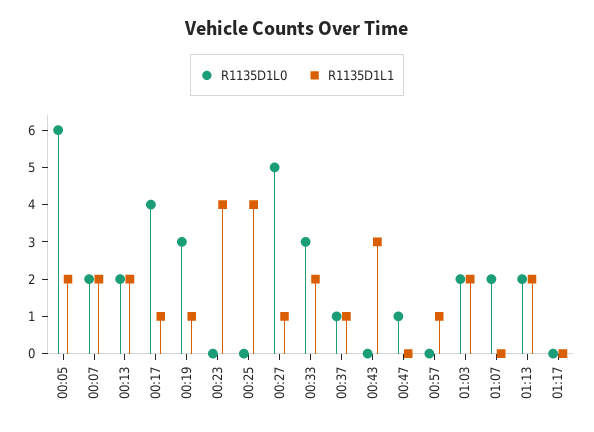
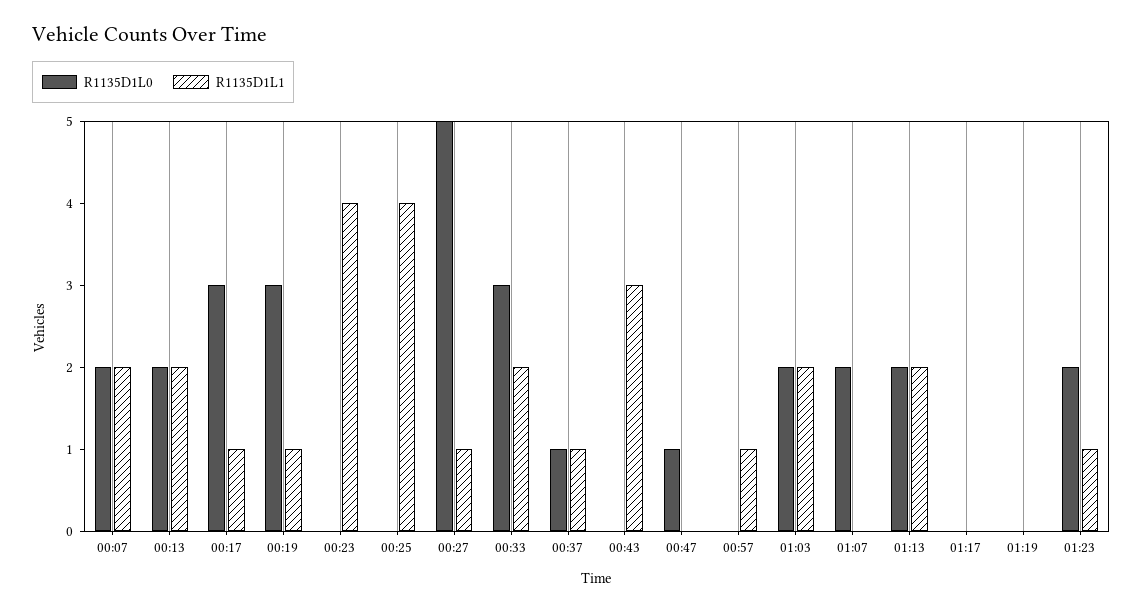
R1135D1L0, 00:05: 6 -> none
R1135D1L1, 00:05: 2 -> none
R1135D1L0, 00:17: 4 -> 3
R1135D1L0, 01:19: none -> 0
R1135D1L1, 01:19: none -> 0
R1135D1L0, 01:23: none -> 2
R1135D1L1, 01:23: none -> 1

